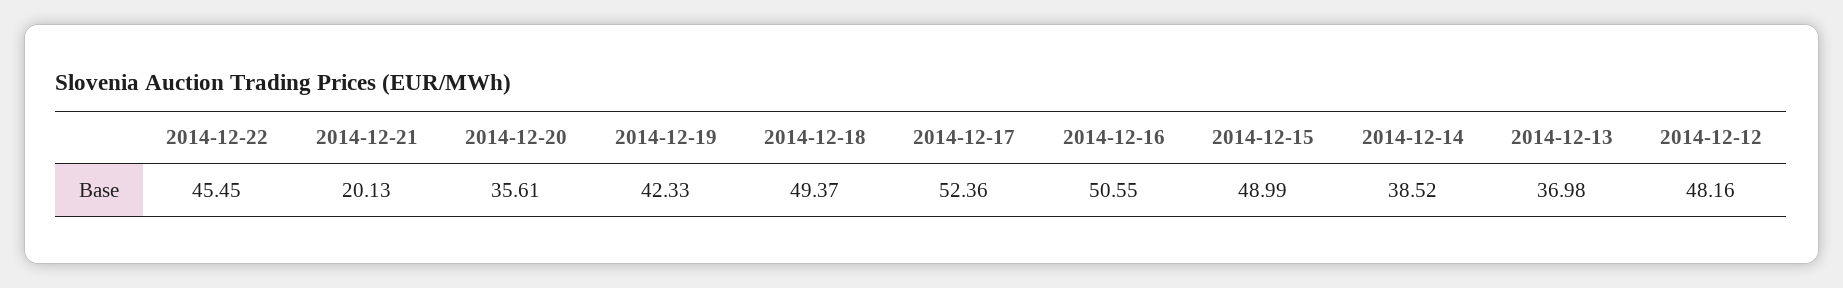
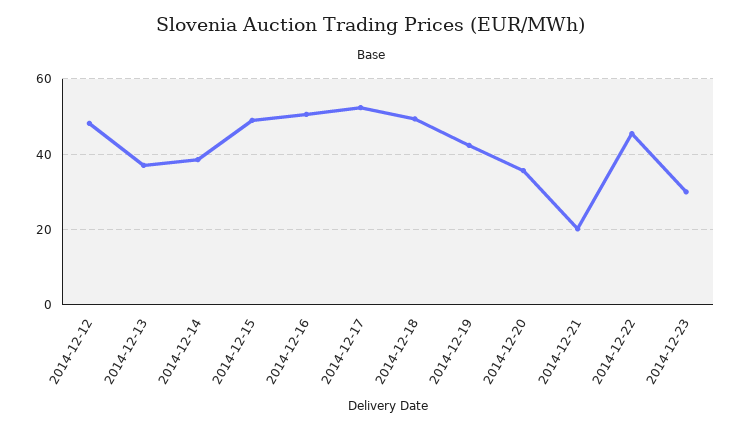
2014-12-23: none -> 30

